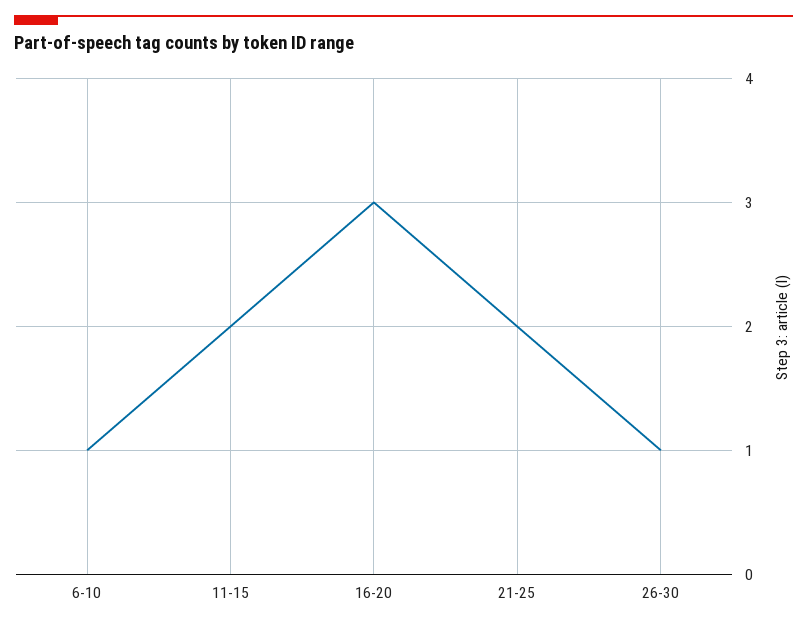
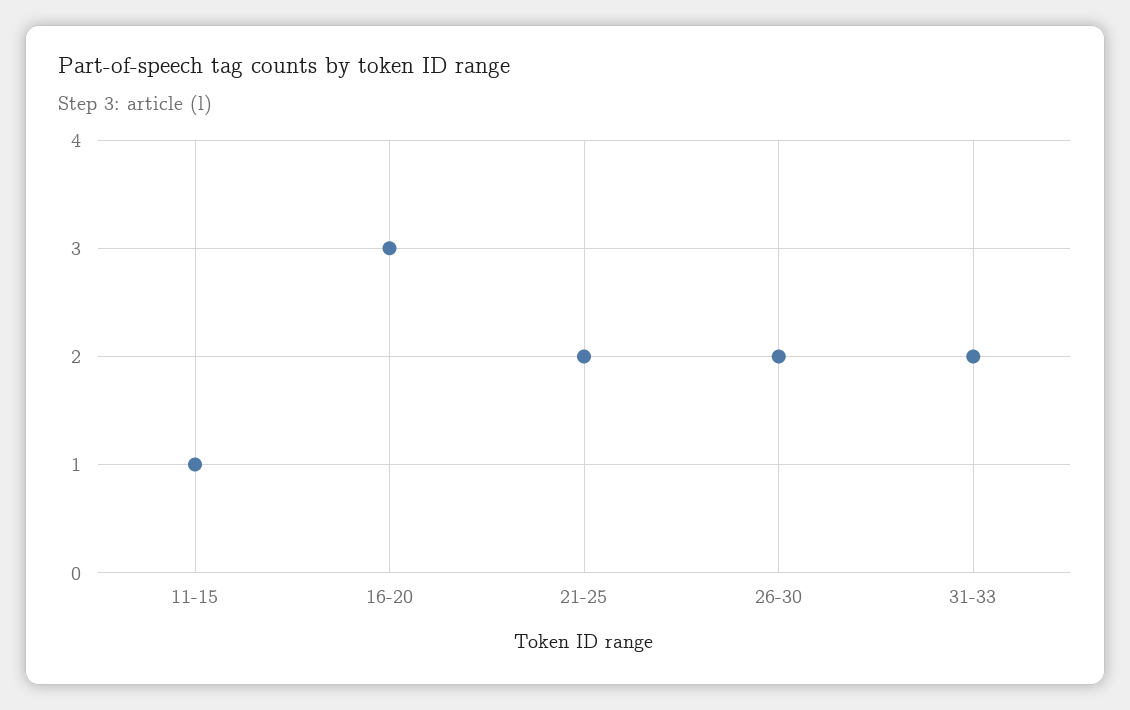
6-10: 1 -> none
11-15: 2 -> 1
26-30: 1 -> 2
31-33: none -> 2

